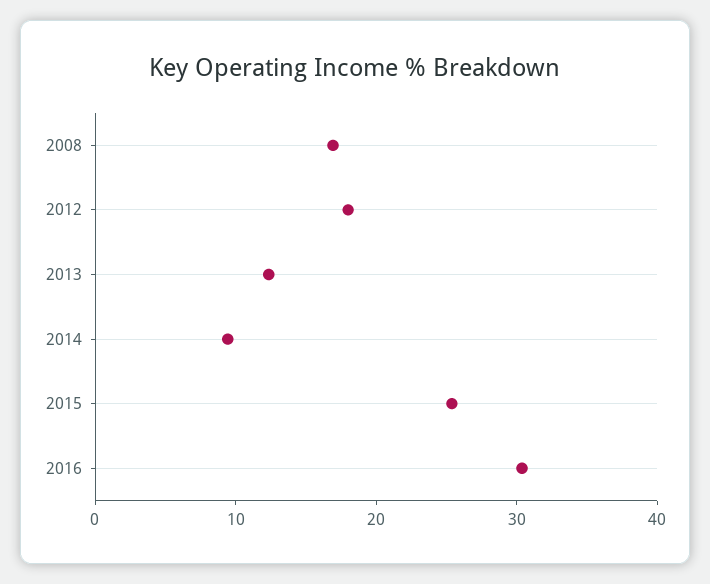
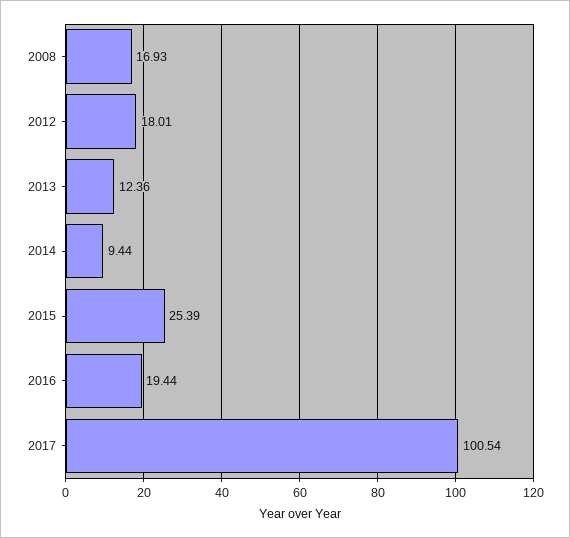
2016: 30 -> 19.44
2017: none -> 100.54

